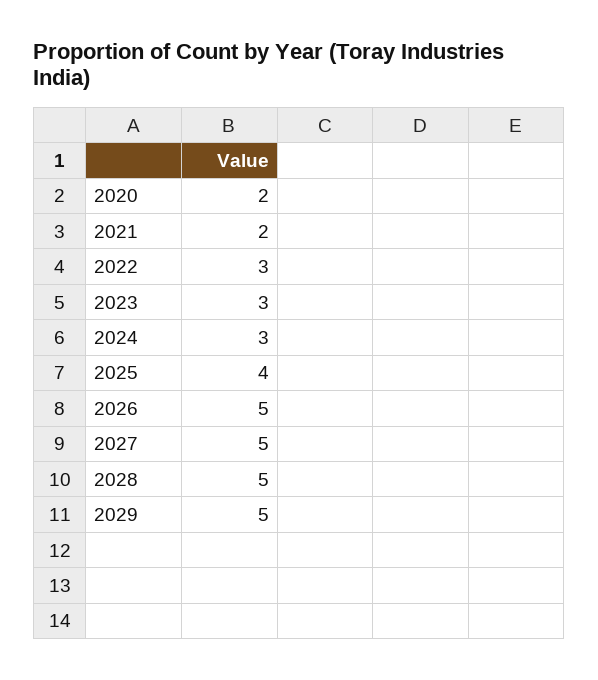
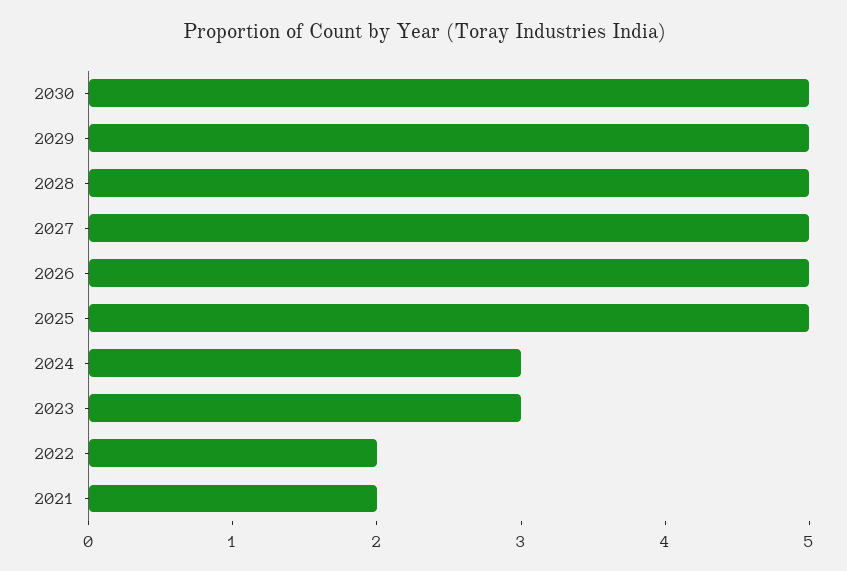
2020: 2 -> none
2022: 3 -> 2
2025: 4 -> 5
2030: none -> 5

